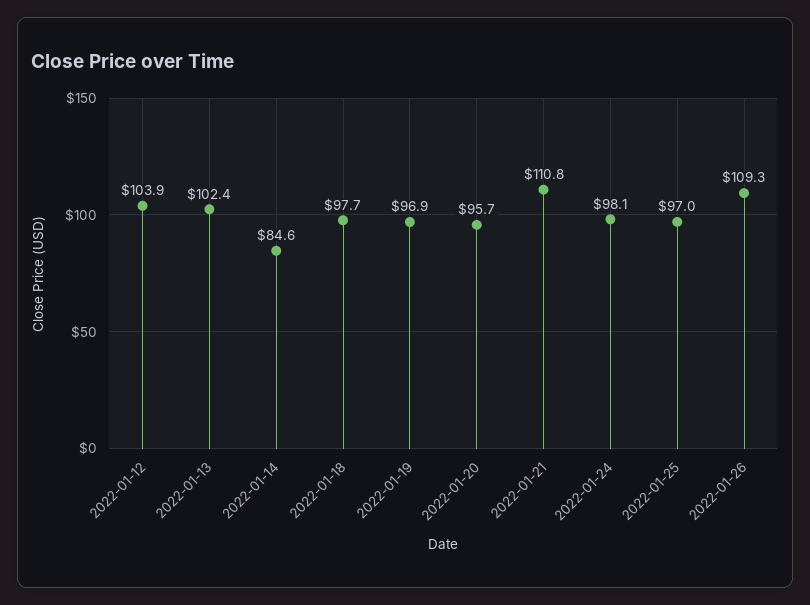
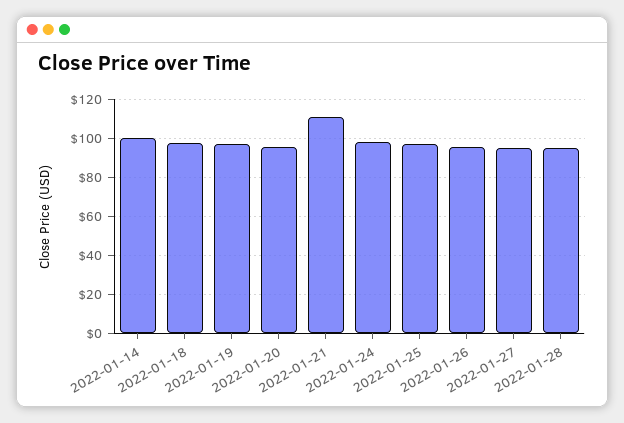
2022-01-12: 103.9 -> none
2022-01-13: 102.4 -> none
2022-01-14: 84.6 -> 100
2022-01-26: 109.3 -> 95
2022-01-27: none -> 95
2022-01-28: none -> 95

